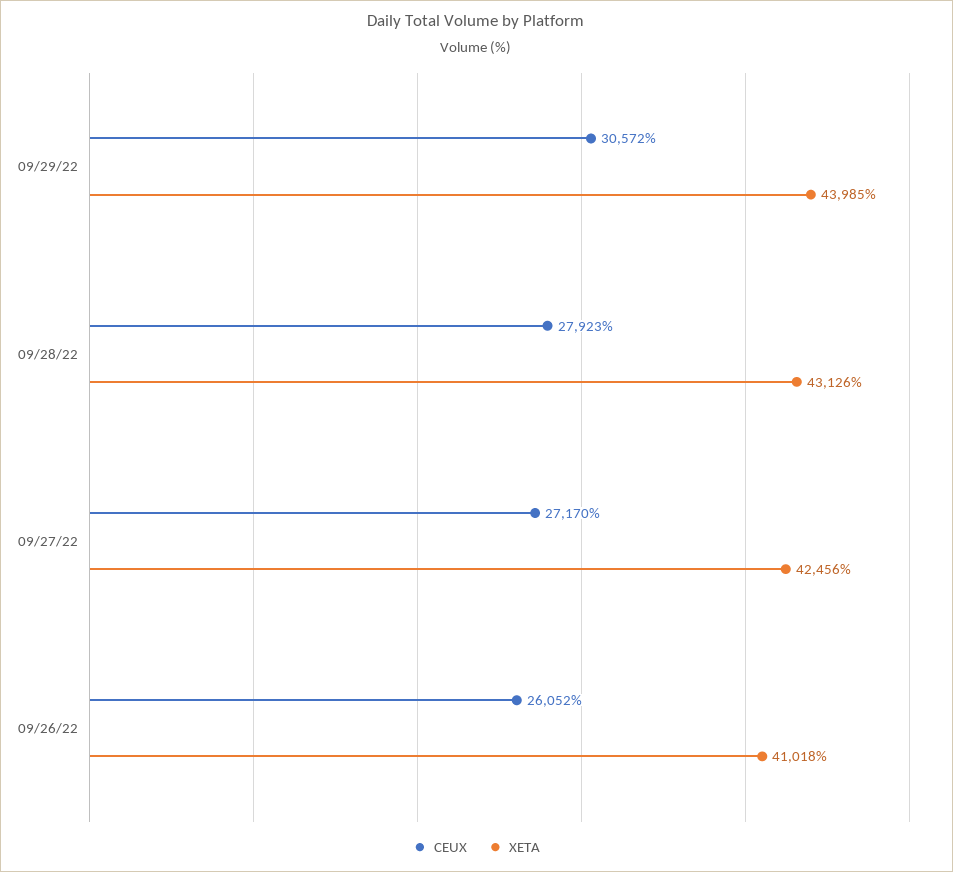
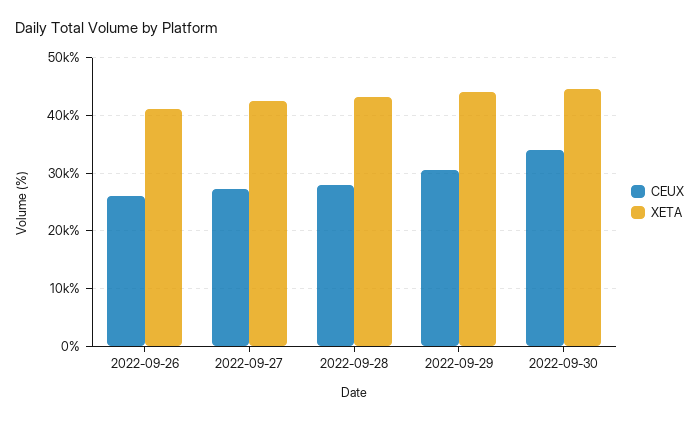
CEUX, 2022-09-30: none -> 34000
XETA, 2022-09-30: none -> 44000

